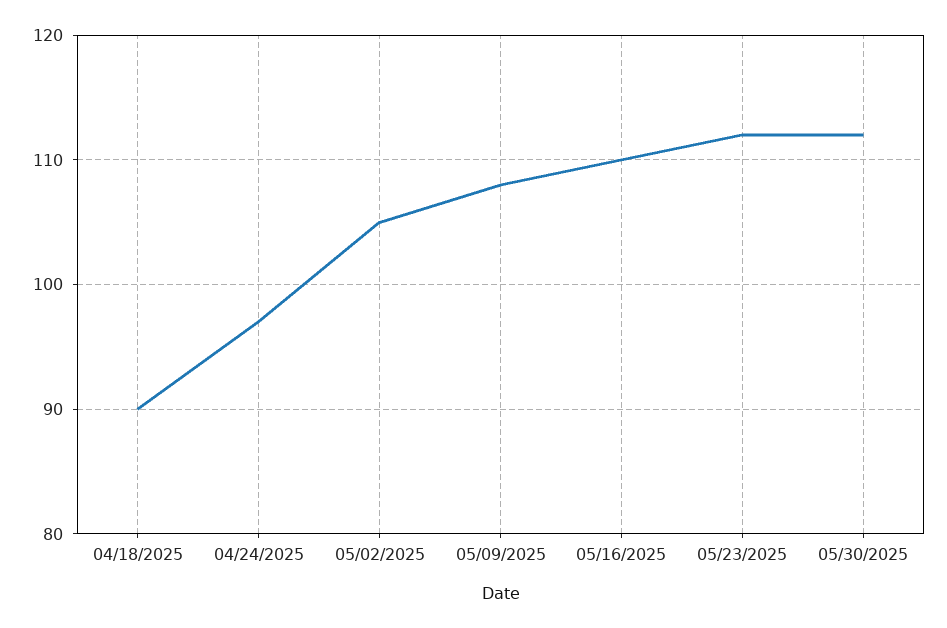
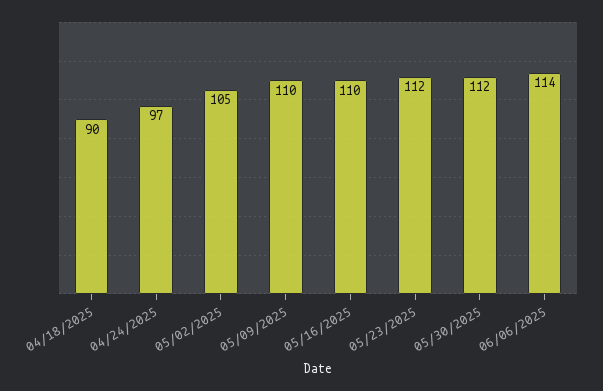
05/09/2025: 108 -> 110
06/06/2025: none -> 114

